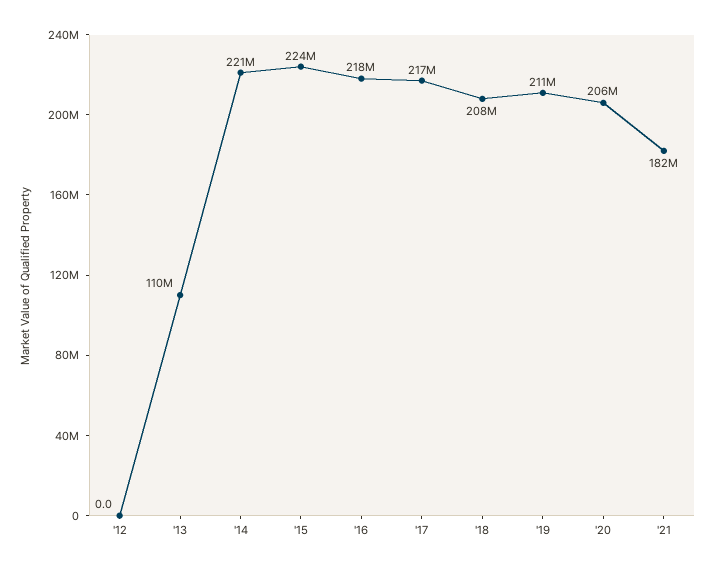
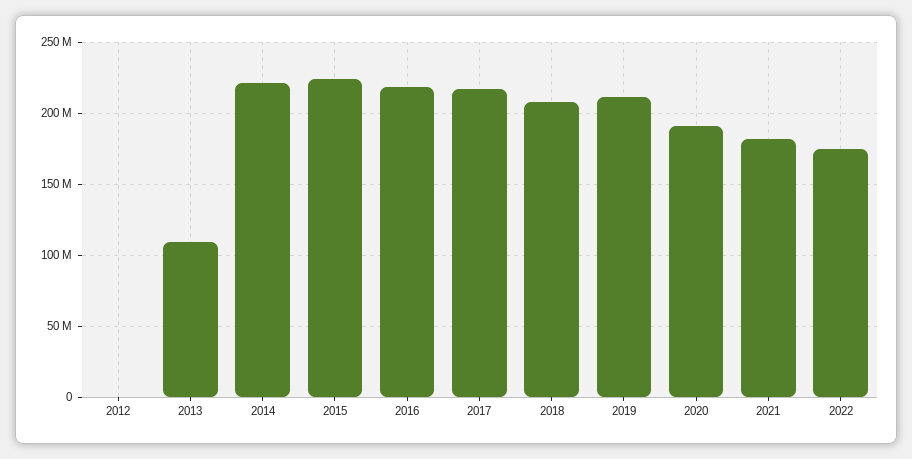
'20: 206000000 -> 190000000
2022: none -> 175000000

